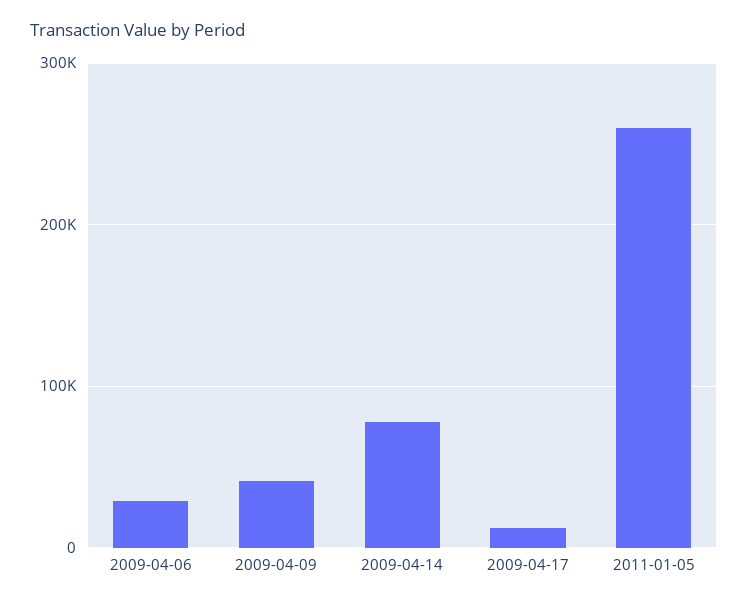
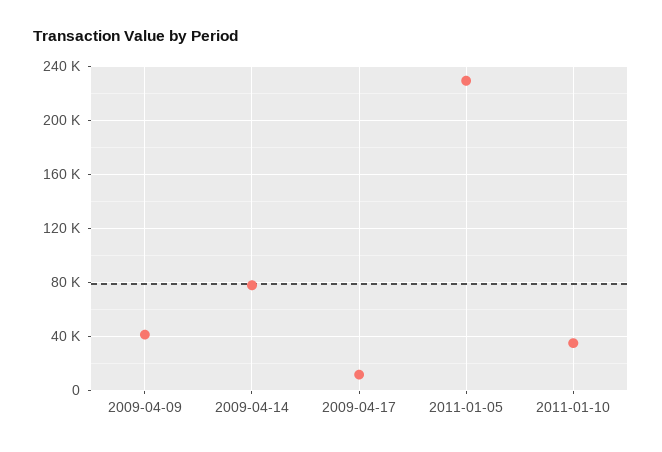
2009-04-06: 30000 -> none
2011-01-05: 260000 -> 230000
2011-01-10: none -> 35000

